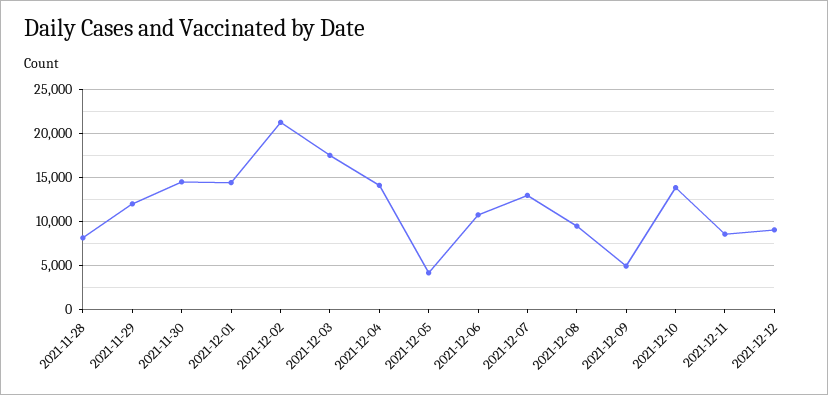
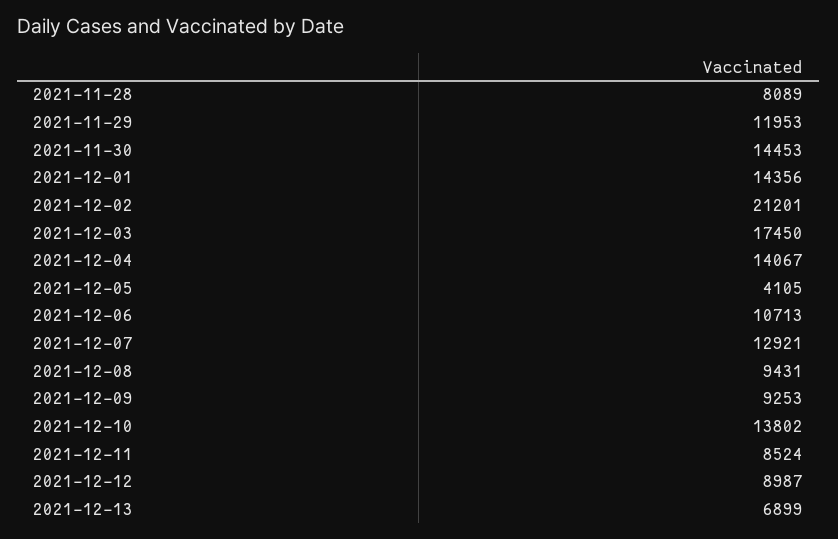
2021-12-09: 5000 -> 9253
2021-12-13: none -> 6899

